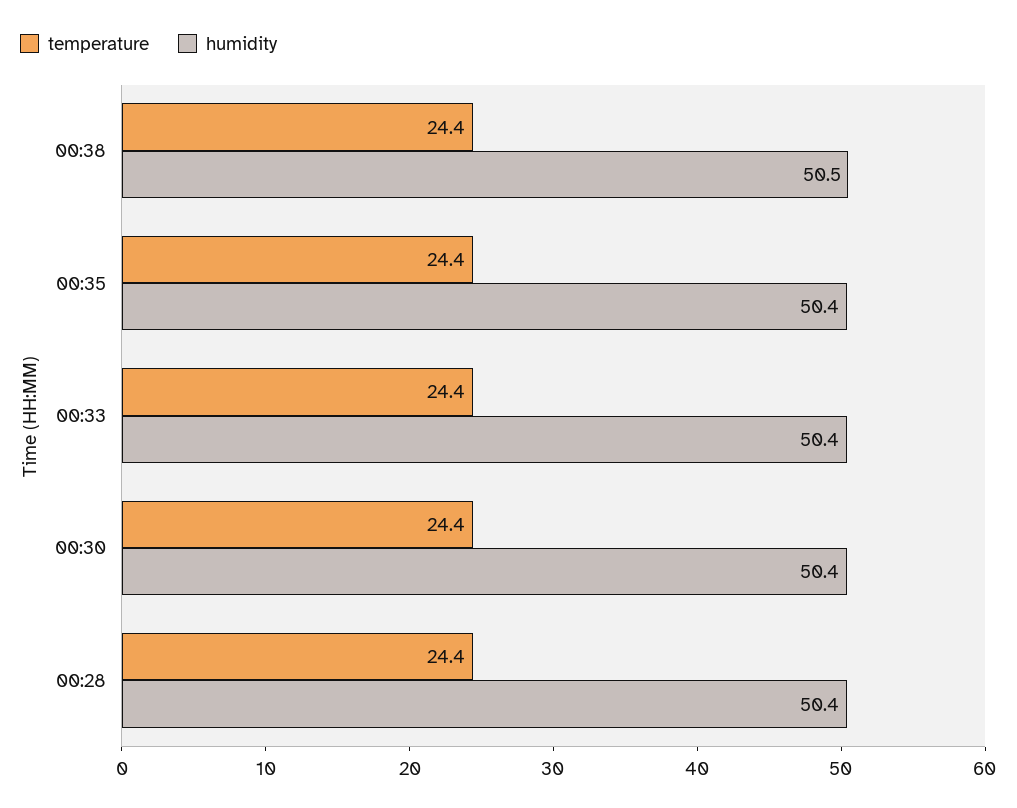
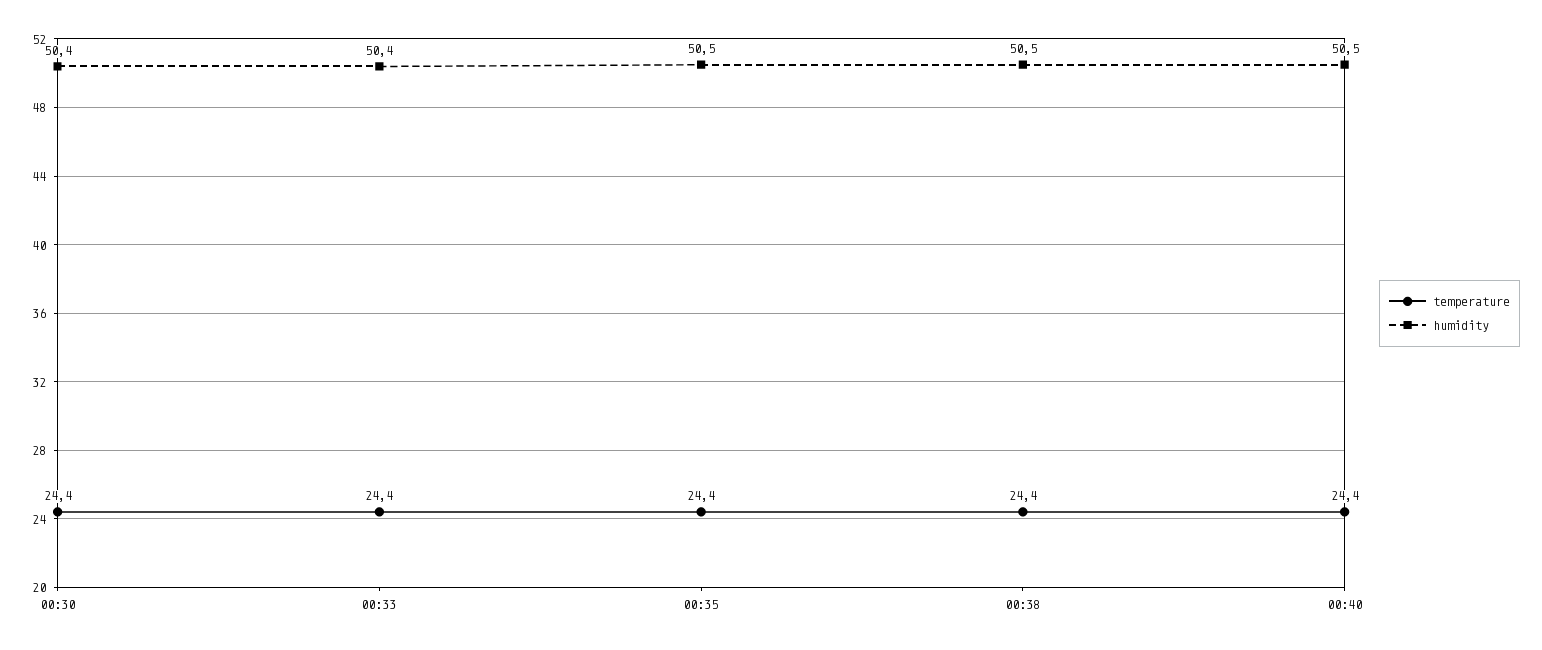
humidity, 00:35: 50.4 -> 50.5
temperature, 00:28: 24.4 -> none
humidity, 00:28: 50.4 -> none
temperature, 00:40: none -> 24.4
humidity, 00:40: none -> 50.5

